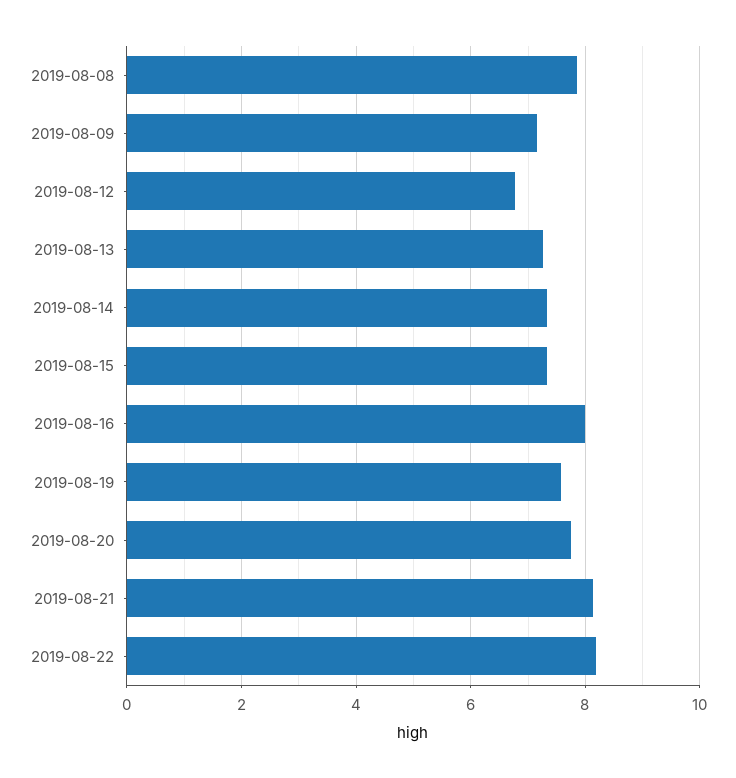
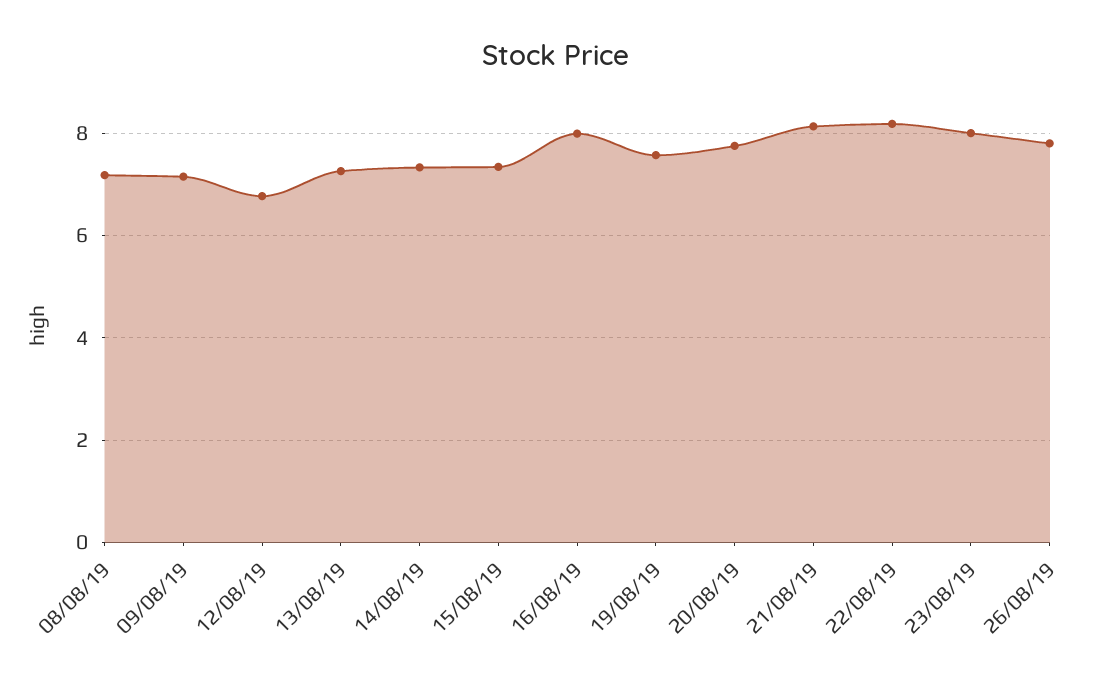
2019-08-08: 7.8 -> 7.2
23/08/19: none -> 8
26/08/19: none -> 7.8

